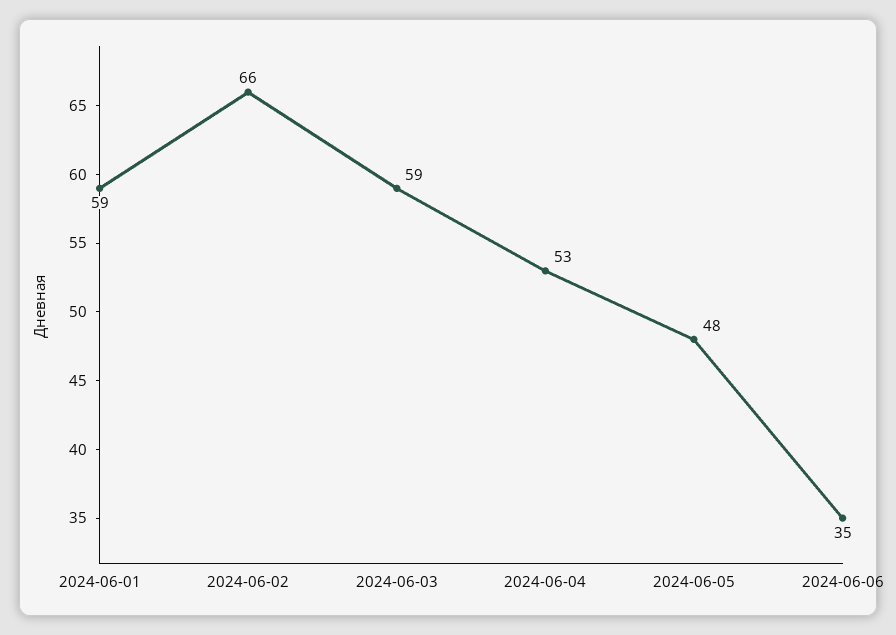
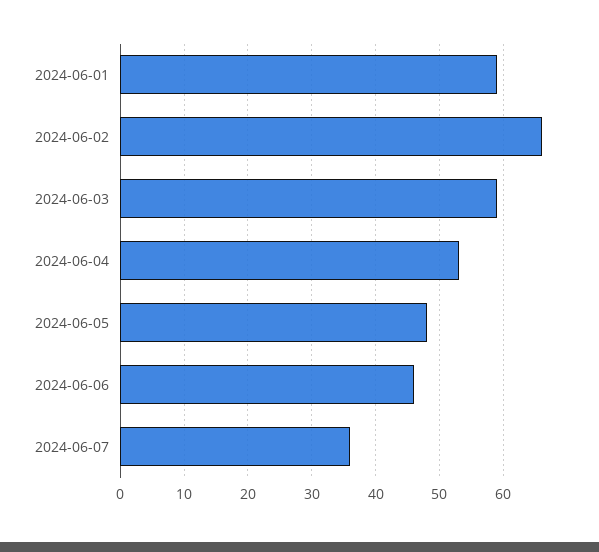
2024-06-06: 35 -> 46
2024-06-07: none -> 36

